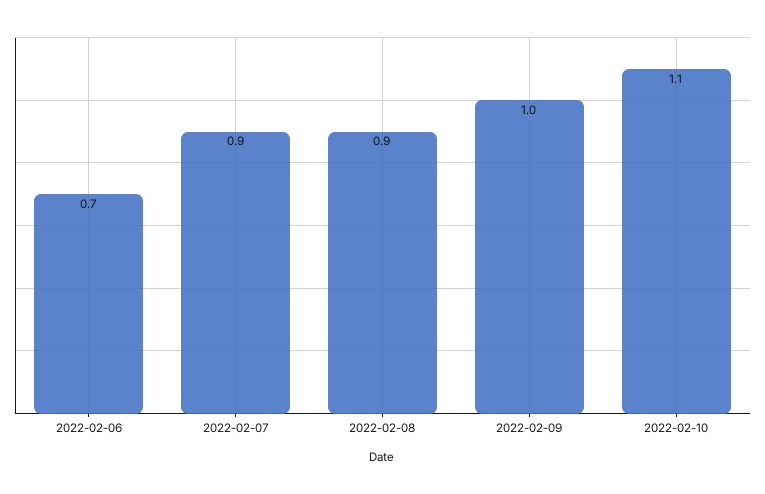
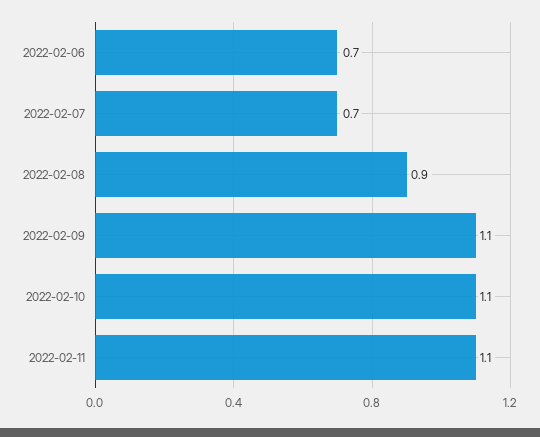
2022-02-07: 0.9 -> 0.7
2022-02-09: 1 -> 1.1
2022-02-11: none -> 1.1

